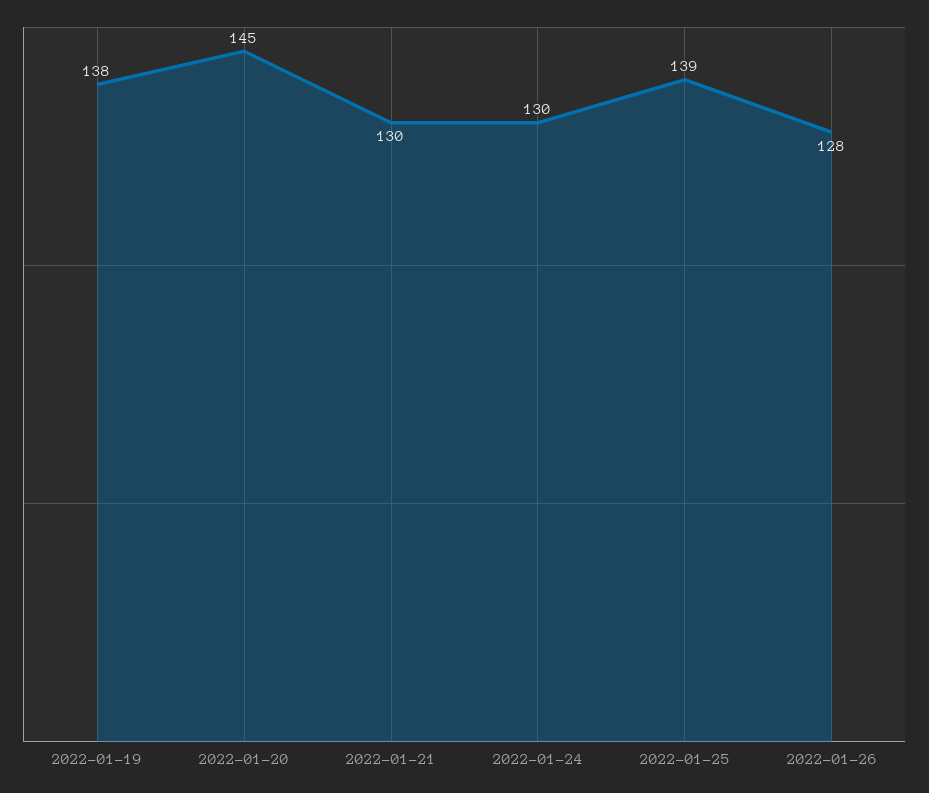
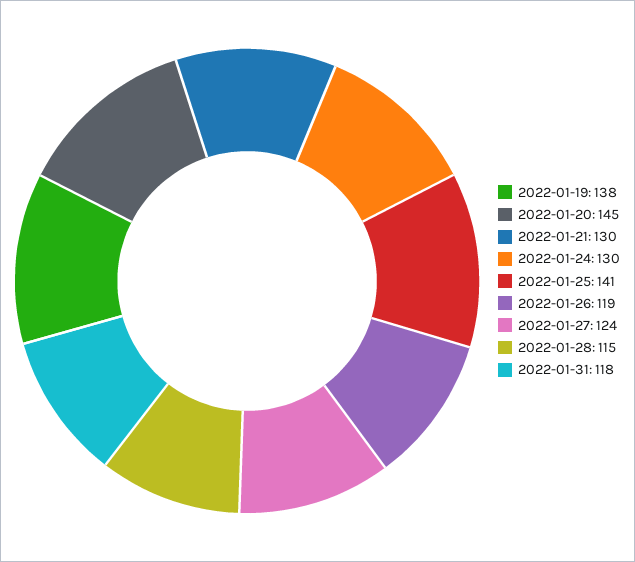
2022-01-25: 139 -> 141
2022-01-26: 128 -> 119
2022-01-27: none -> 124
2022-01-28: none -> 115
2022-01-31: none -> 118

